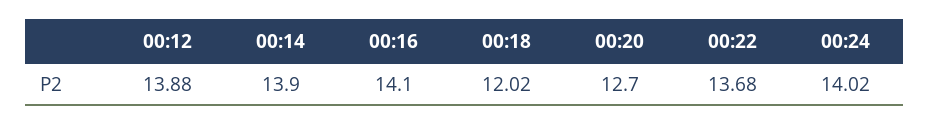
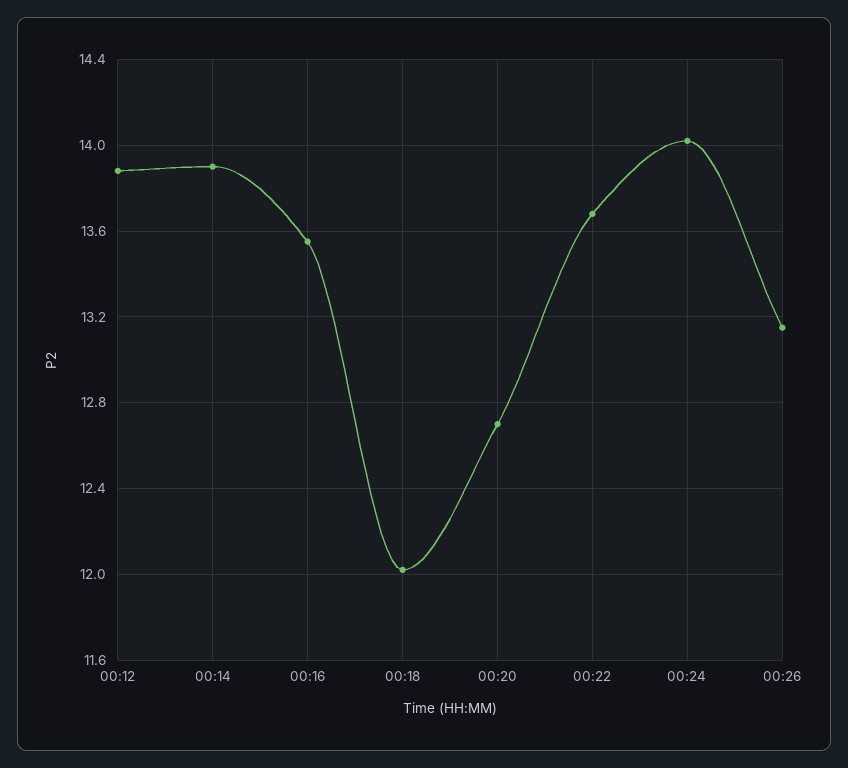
00:16: 14.1 -> 13.55
00:26: none -> 13.15

